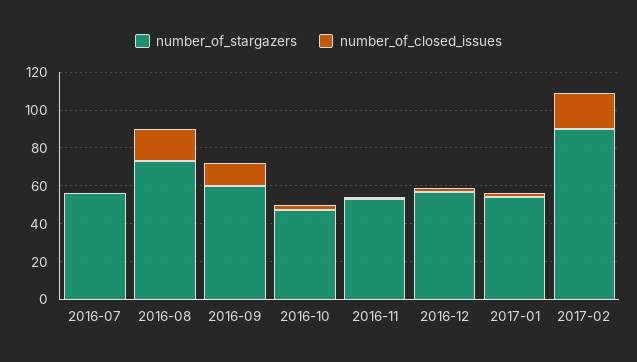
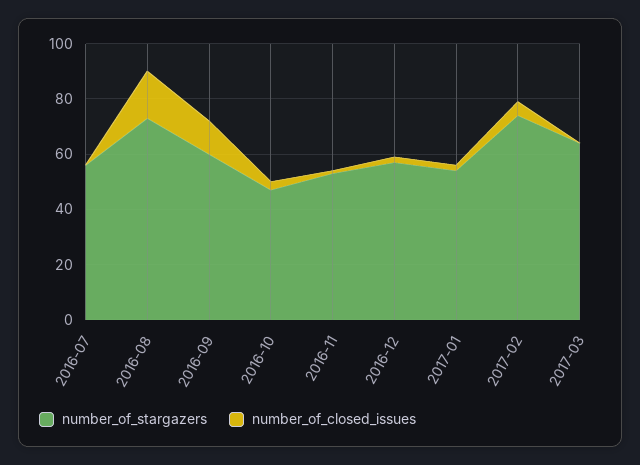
number_of_stargazers, 2017-02: 90 -> 75
number_of_closed_issues, 2017-02: 20 -> 5
number_of_stargazers, 2017-03: none -> 65
number_of_closed_issues, 2017-03: none -> 0

